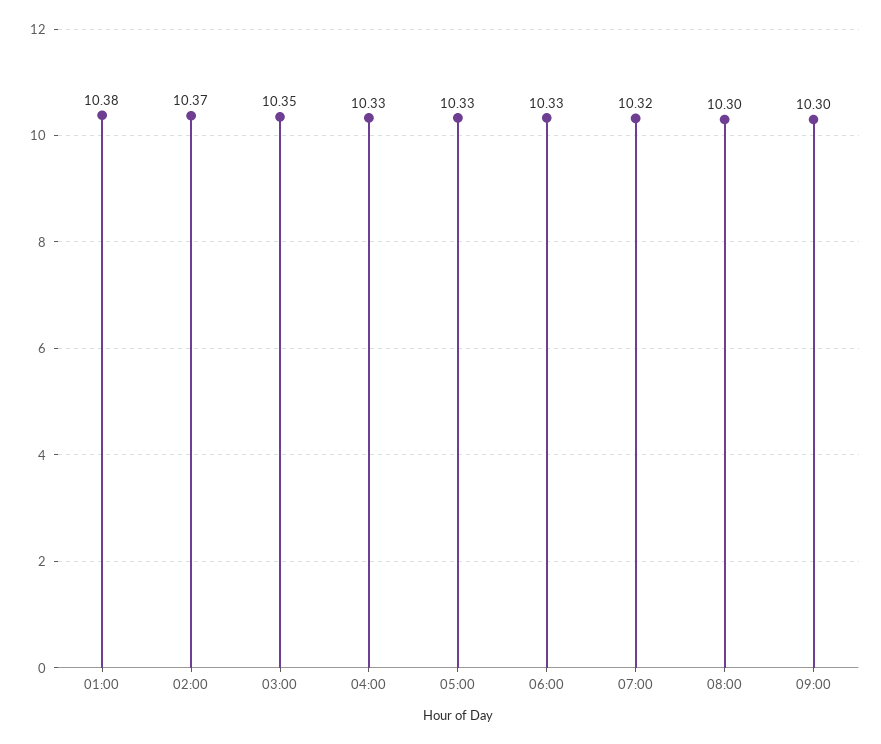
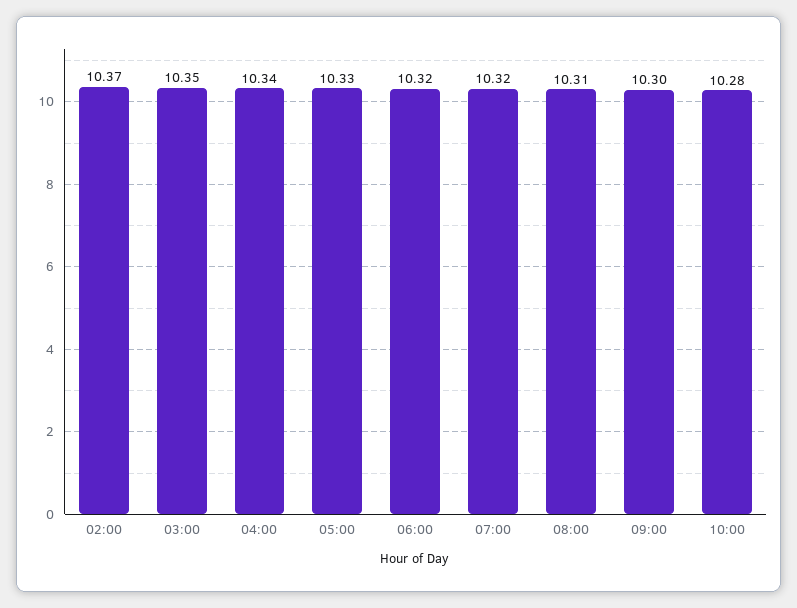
01:00: 10.38 -> none
04:00: 10.33 -> 10.34
06:00: 10.33 -> 10.32
08:00: 10.3 -> 10.31
10:00: none -> 10.28

